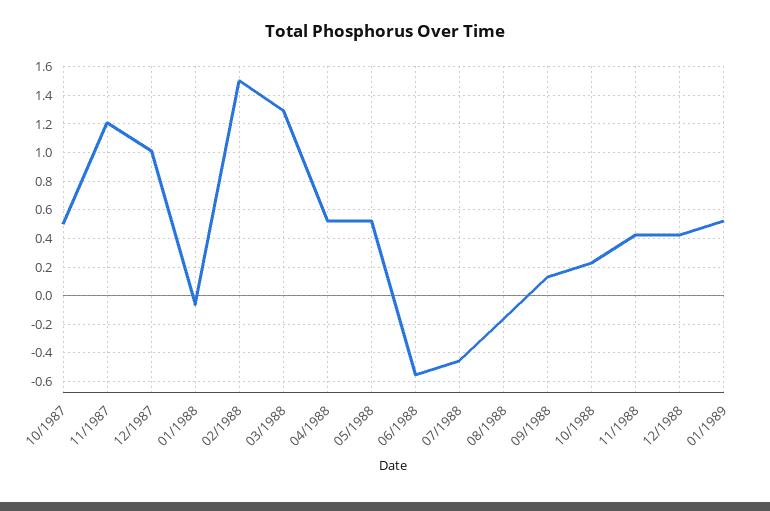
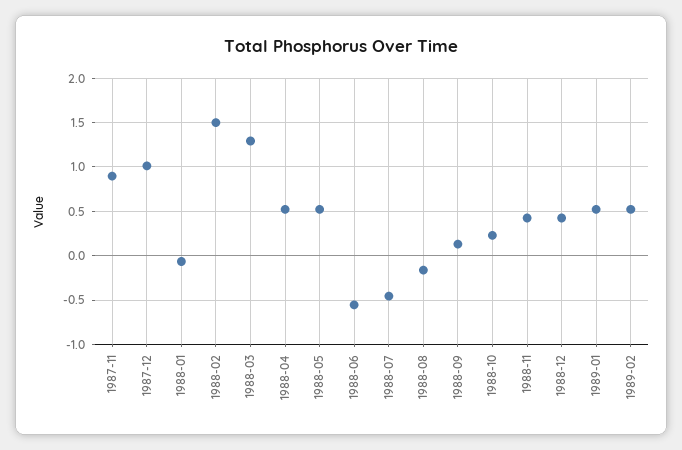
10/1987: 0.5 -> none
11/1987: 1.2 -> 0.9
1989-02: none -> 0.5

